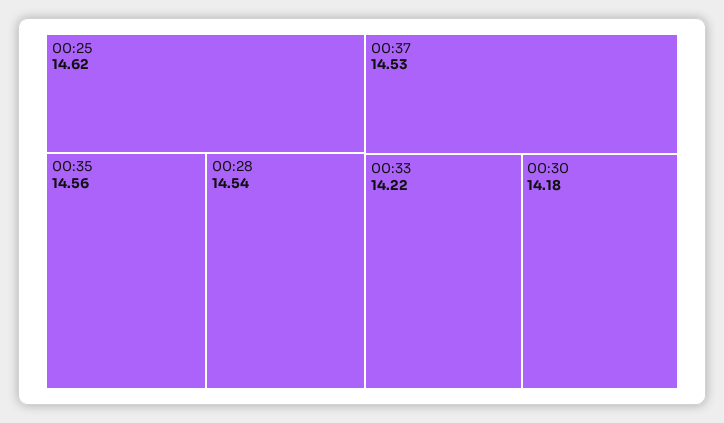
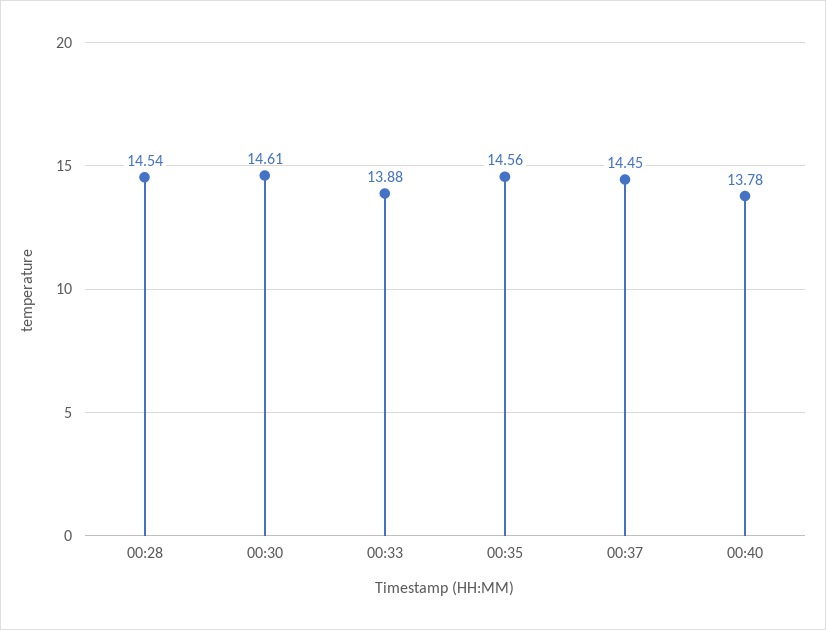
00:25: 14.62 -> none
00:37: 14.53 -> 14.45
00:33: 14.22 -> 13.88
00:30: 14.18 -> 14.61
00:40: none -> 13.78

